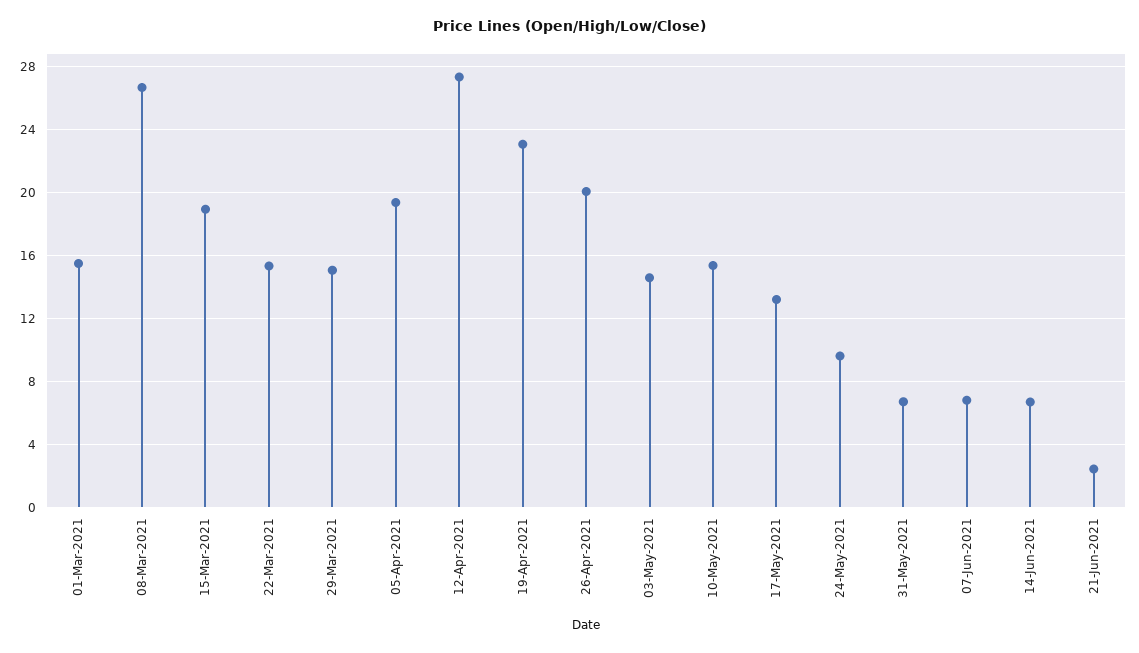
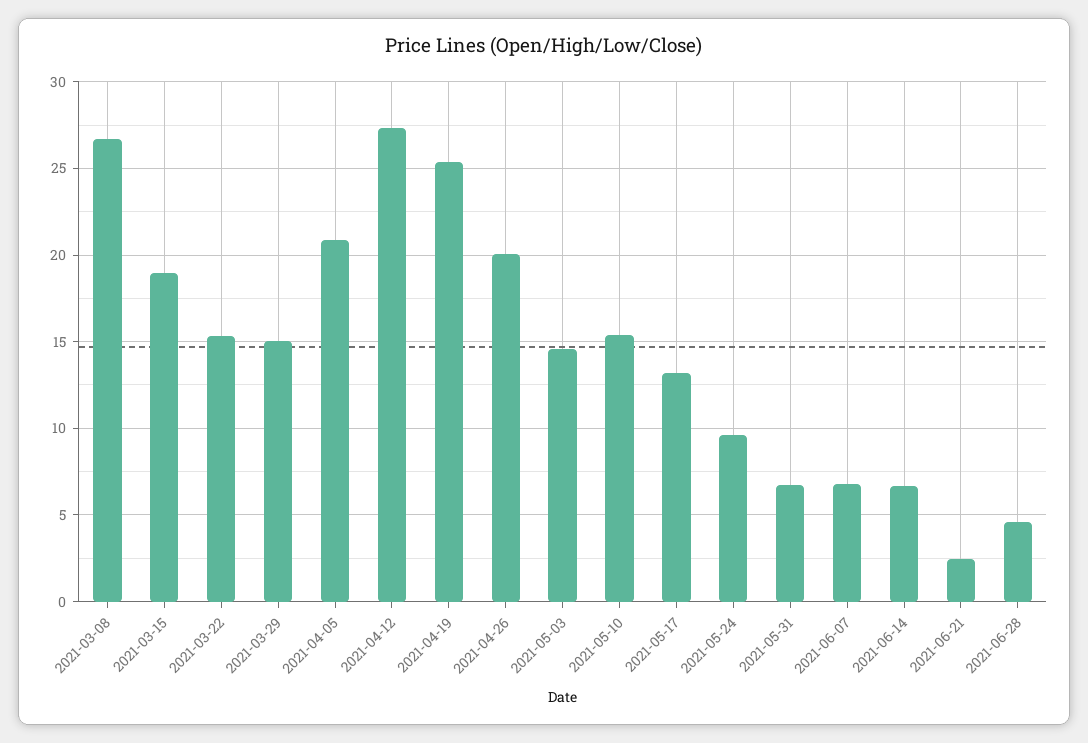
01-Mar-2021: 15.5 -> none
05-Apr-2021: 19.5 -> 21
19-Apr-2021: 23 -> 25.5
2021-06-28: none -> 4.5

